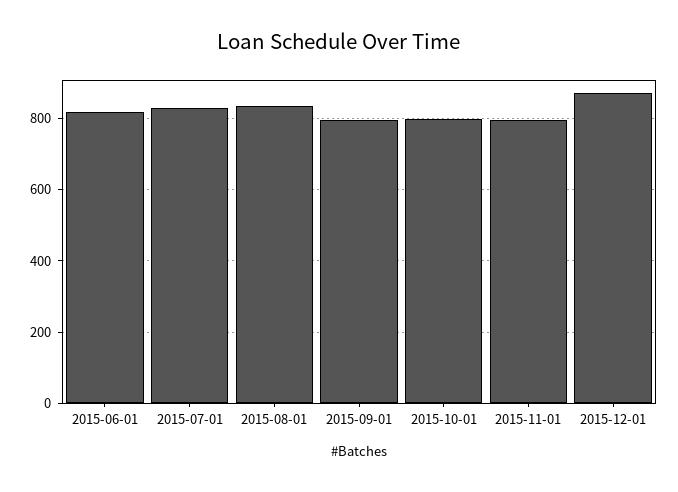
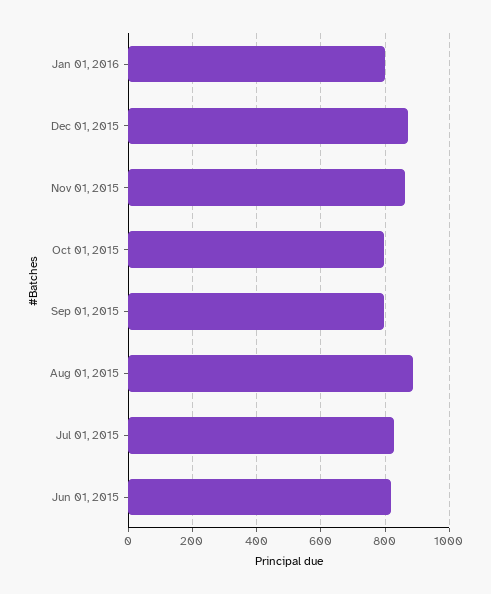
2015-08-01: 840 -> 880
2015-11-01: 800 -> 860
Jan 01, 2016: none -> 800

